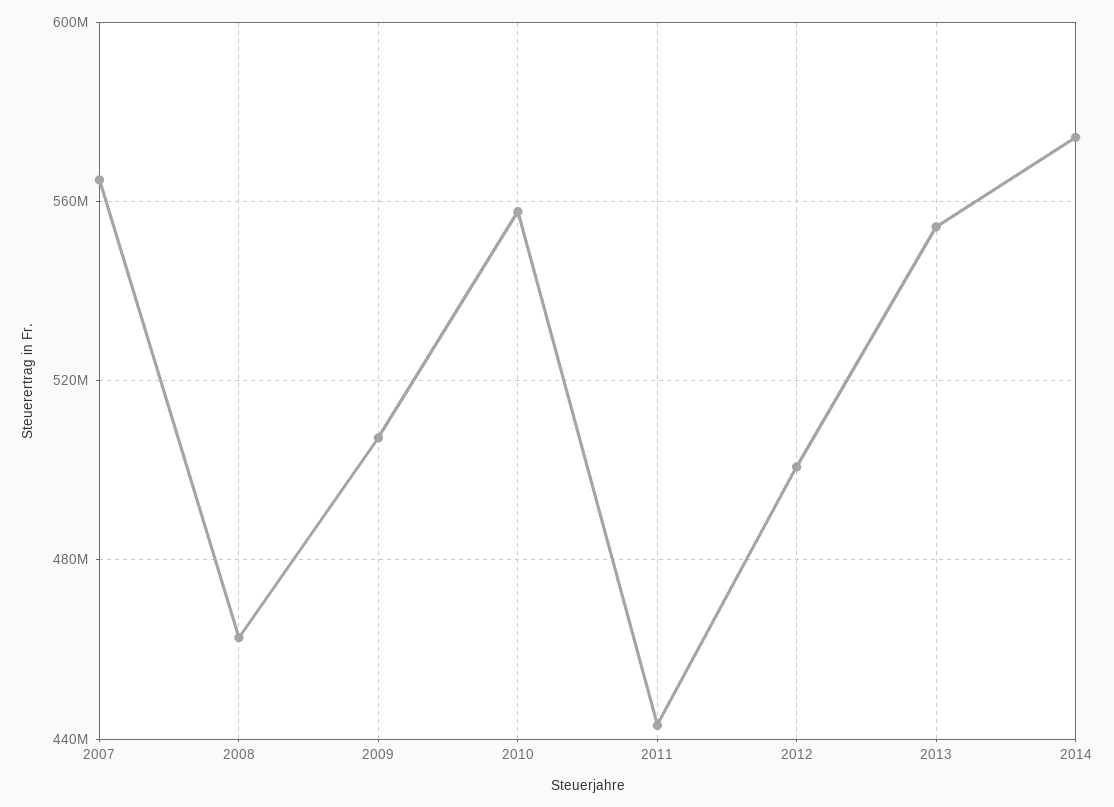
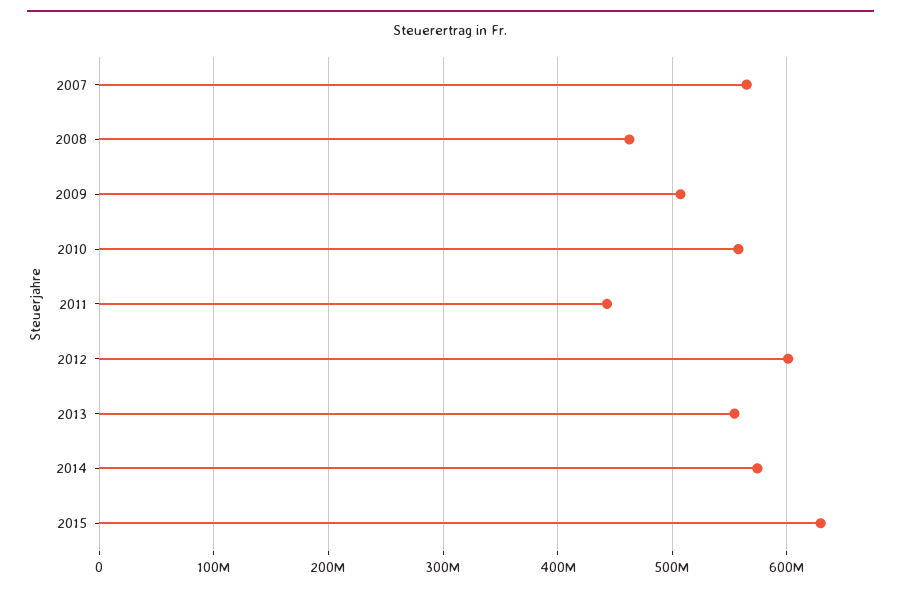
2012: 500000000 -> 600000000
2015: none -> 630000000

